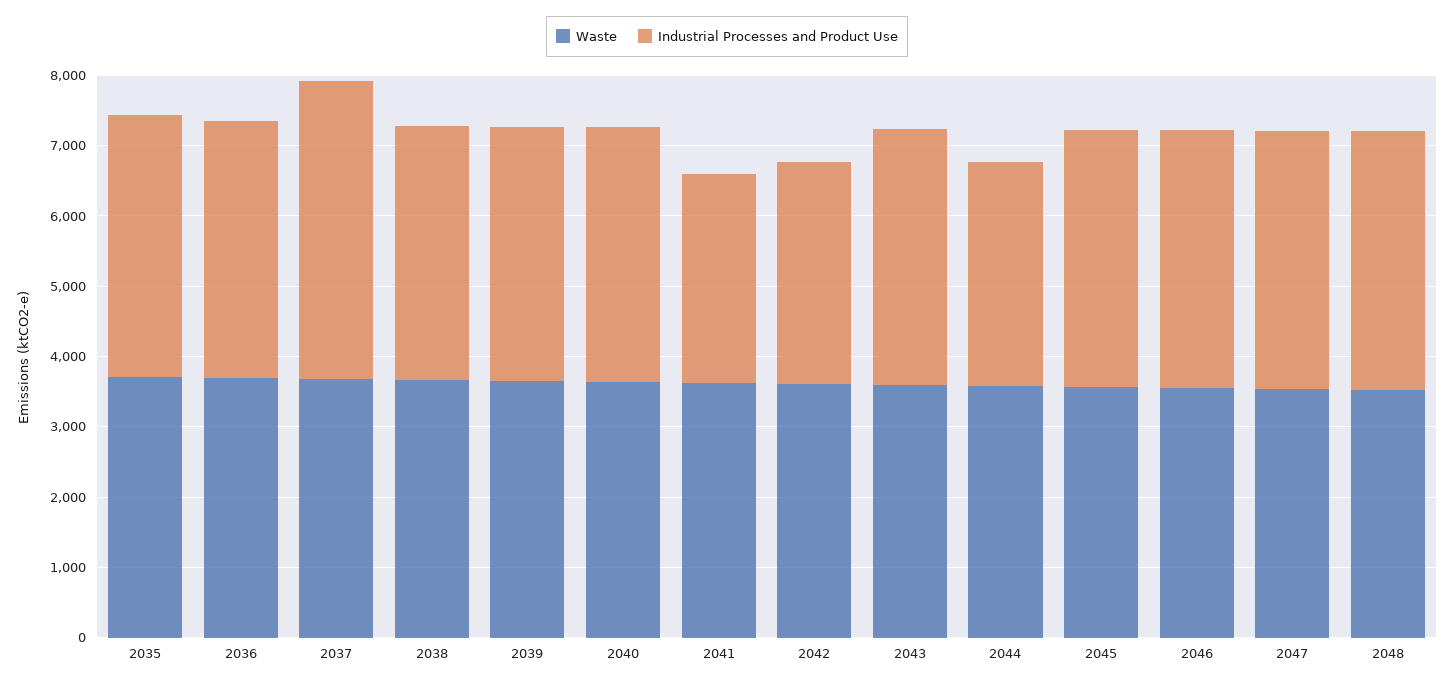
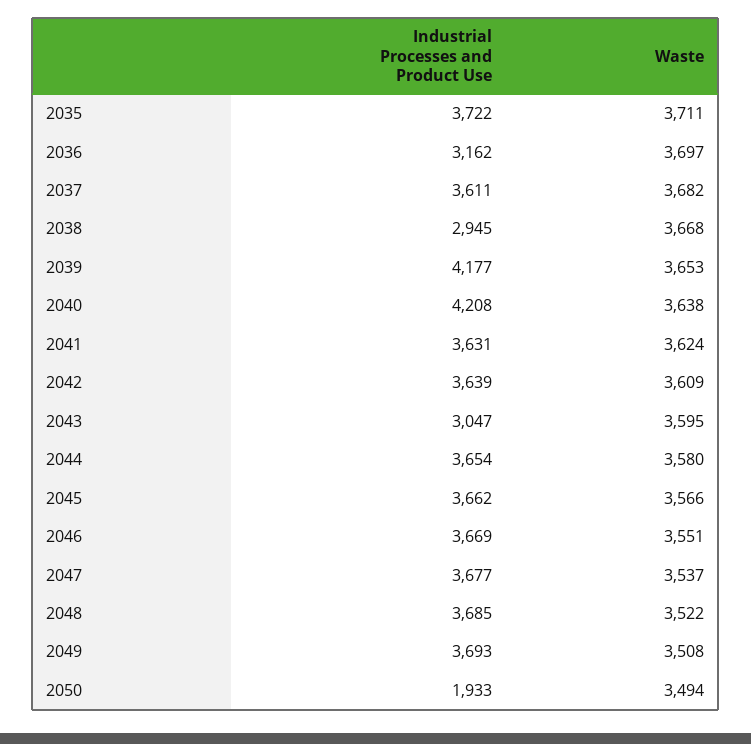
Industrial Processes and Product Use, 2036: 3600 -> 3162
Industrial Processes and Product Use, 2037: 4200 -> 3611
Industrial Processes and Product Use, 2038: 3600 -> 2945
Industrial Processes and Product Use, 2039: 3600 -> 4177
Industrial Processes and Product Use, 2040: 3600 -> 4208
Industrial Processes and Product Use, 2041: 3000 -> 3631
Industrial Processes and Product Use, 2042: 3200 -> 3639
Industrial Processes and Product Use, 2043: 3600 -> 3047
Industrial Processes and Product Use, 2044: 3200 -> 3654
Industrial Processes and Product Use, 2049: none -> 3693
Waste, 2049: none -> 3508
Industrial Processes and Product Use, 2050: none -> 1933
Waste, 2050: none -> 3494

